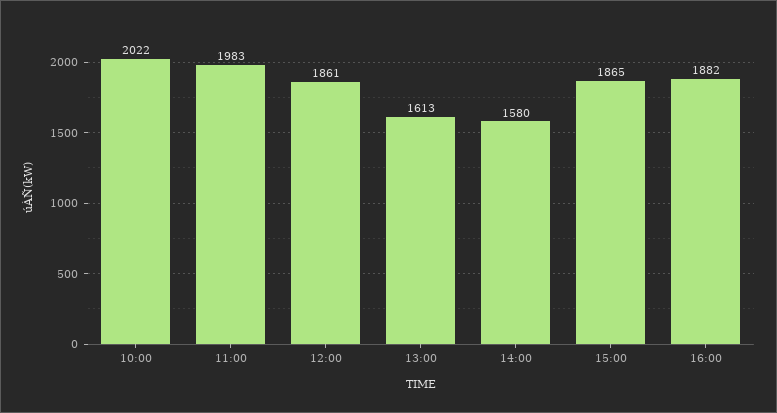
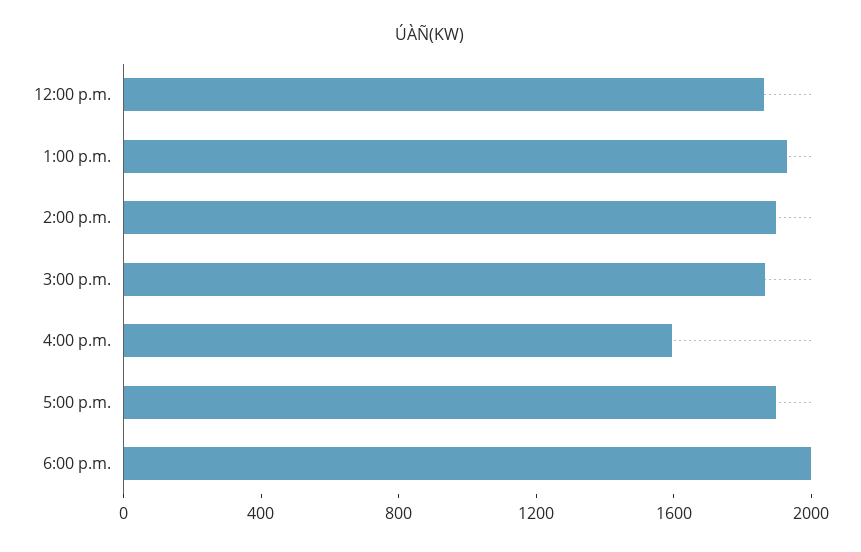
10:00: 2022 -> none
11:00: 1983 -> none
13:00: 1613 -> 1900
14:00: 1580 -> 1900
16:00: 1882 -> 1600
5:00 p.m.: none -> 1900
6:00 p.m.: none -> 2000

